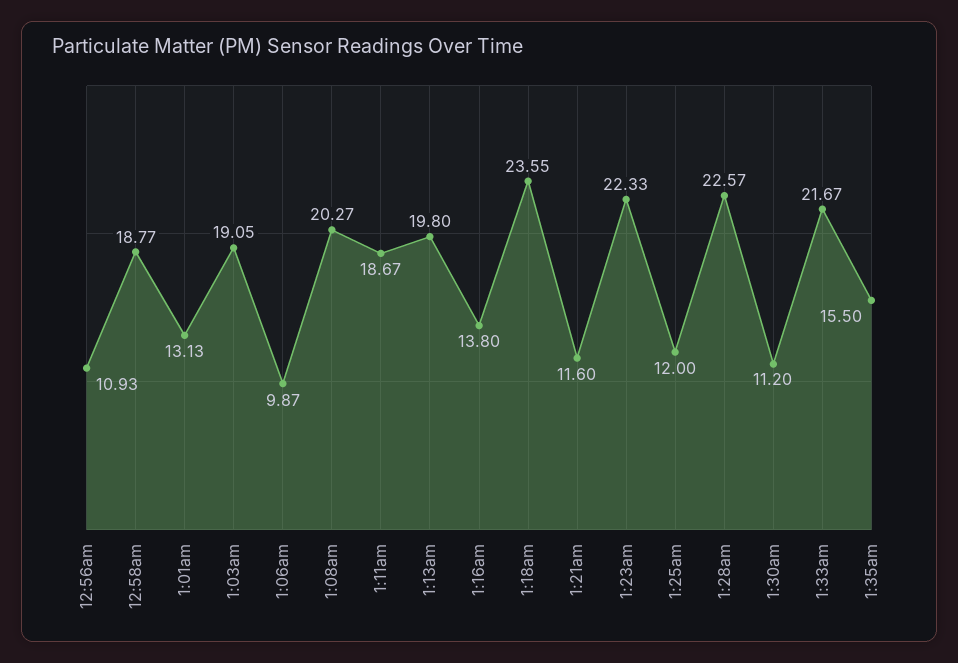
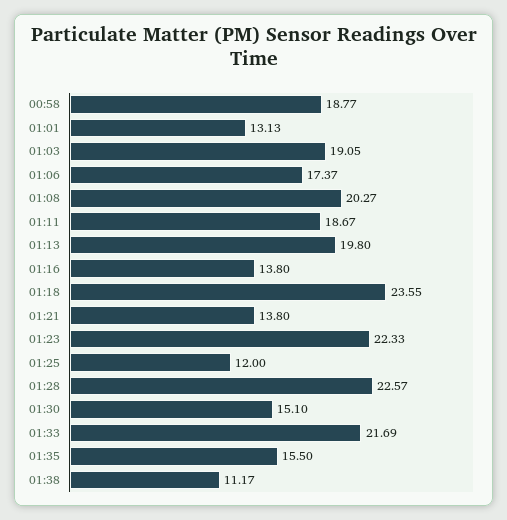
12:56am: 10.93 -> none
1:06am: 9.87 -> 17.37
1:21am: 11.6 -> 13.8
1:30am: 11.2 -> 15.1
1:33am: 21.67 -> 21.69
01:38: none -> 11.17

